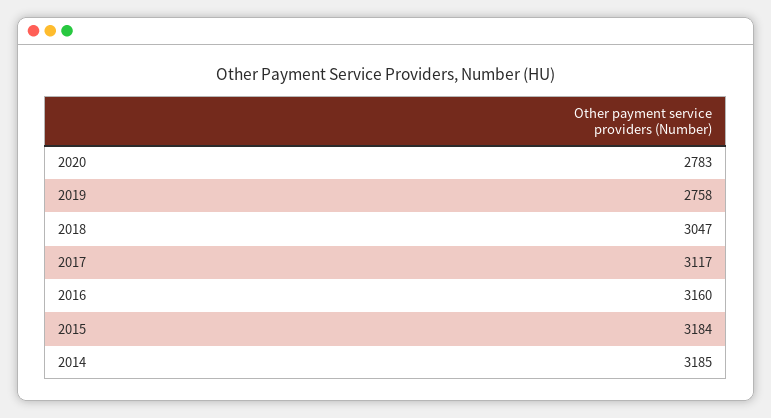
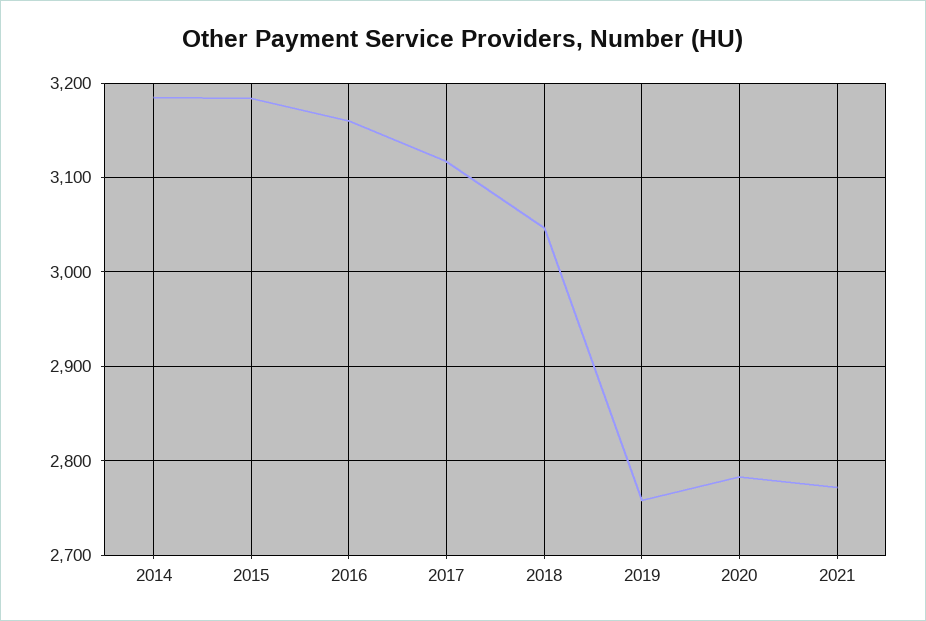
2021: none -> 2770

